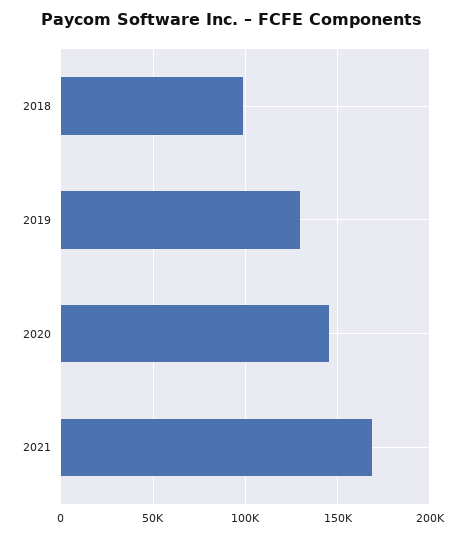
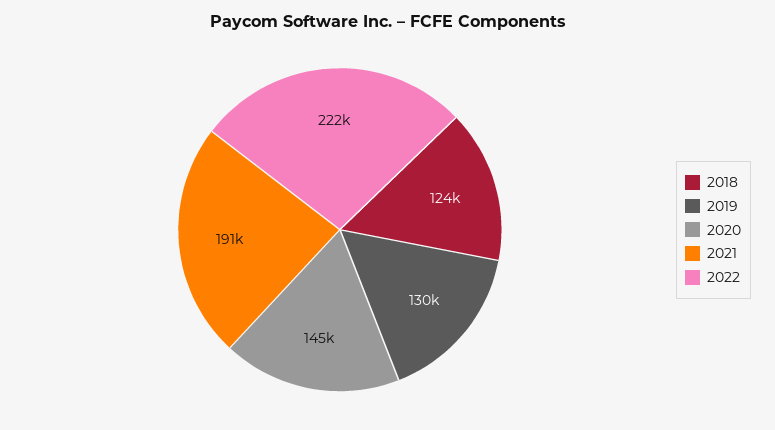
2018: 100000 -> 124000
2021: 170000 -> 191000
2022: none -> 222000

